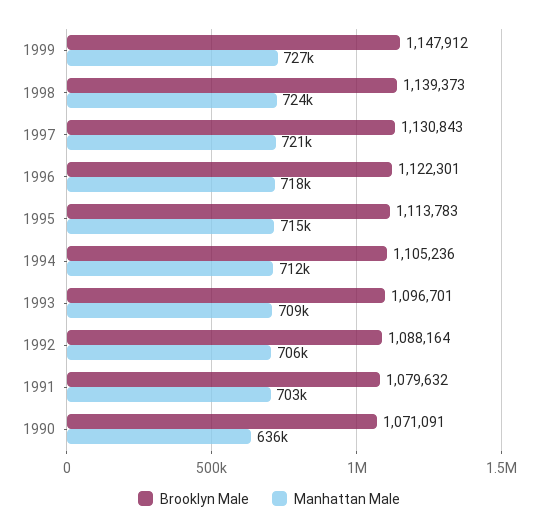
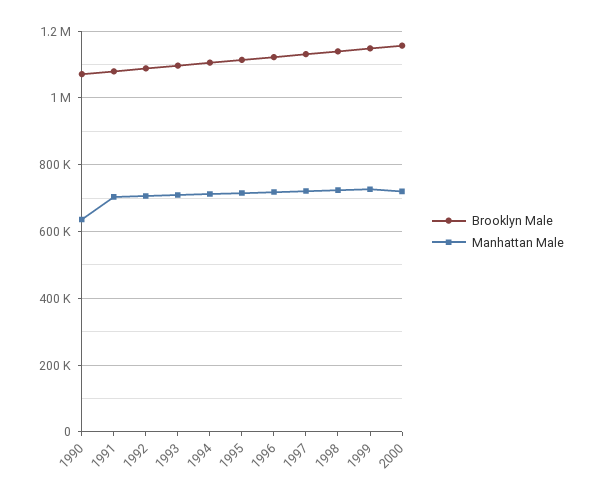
Brooklyn Male, 2000: none -> 1160000
Manhattan Male, 2000: none -> 720000

